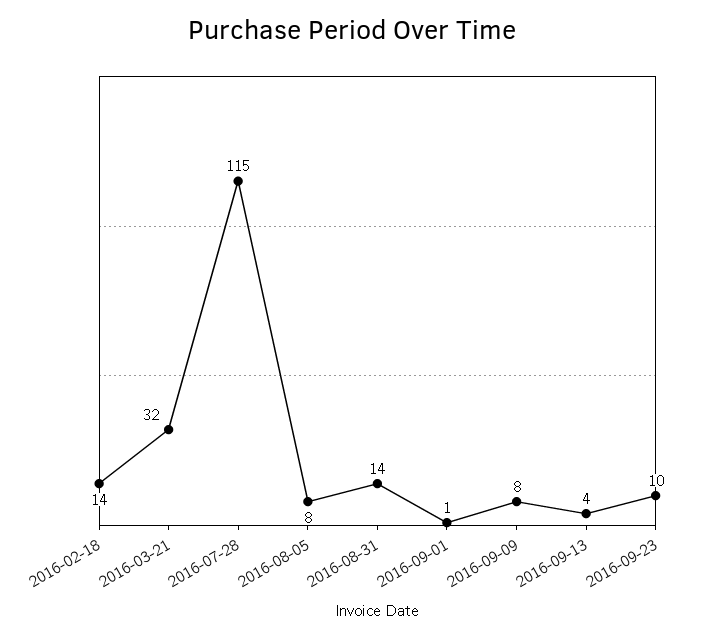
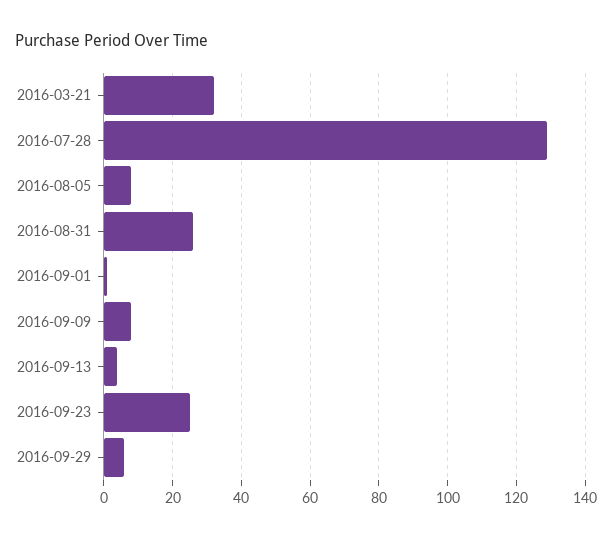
2016-02-18: 14 -> none
2016-07-28: 115 -> 130
2016-08-31: 14 -> 25
2016-09-23: 10 -> 25
2016-09-29: none -> 5

